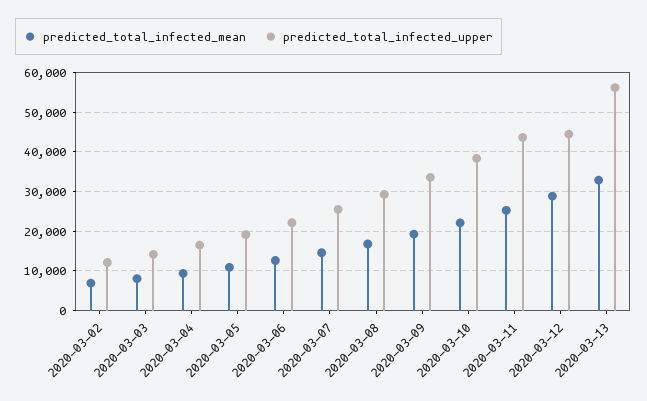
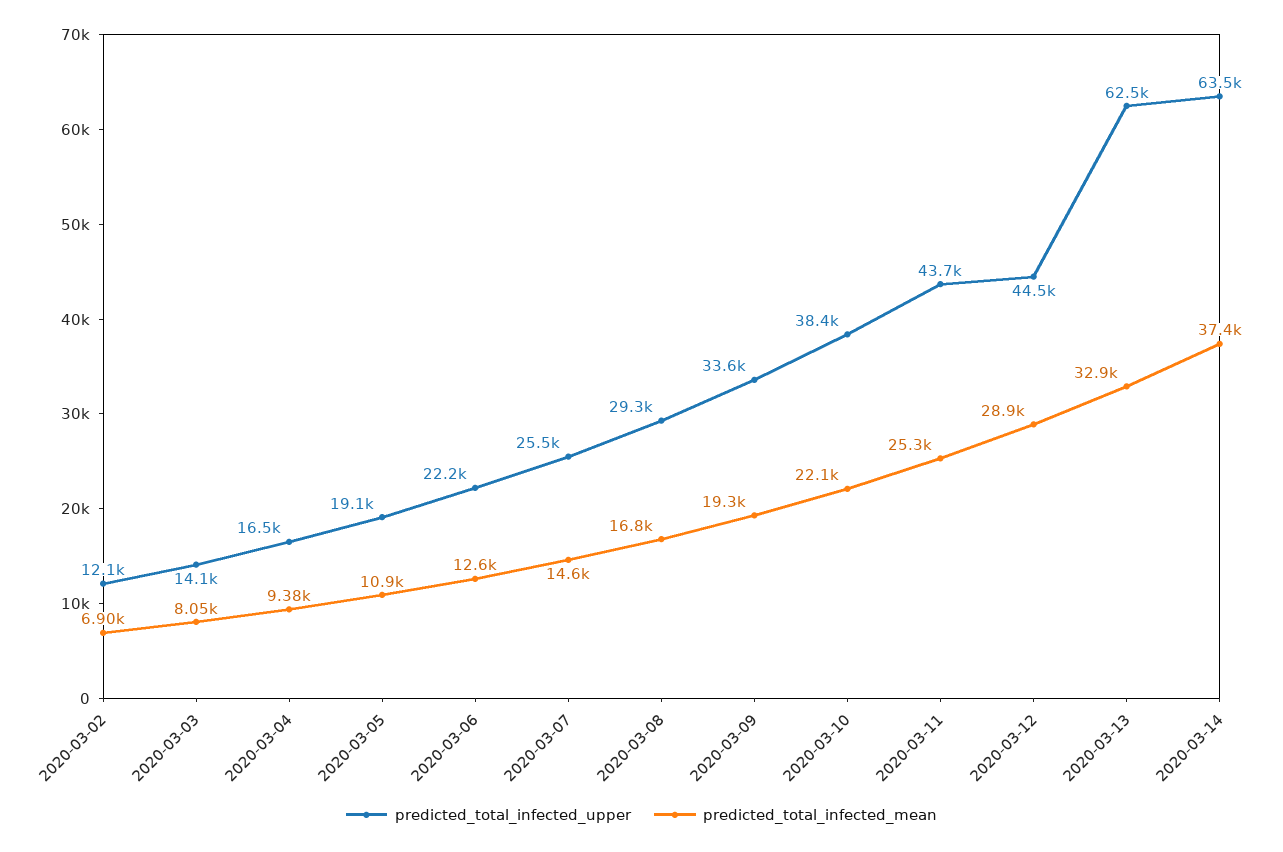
predicted_total_infected_upper, 2020-03-13: 56000 -> 62500
predicted_total_infected_upper, 2020-03-14: none -> 63500
predicted_total_infected_mean, 2020-03-14: none -> 37400

